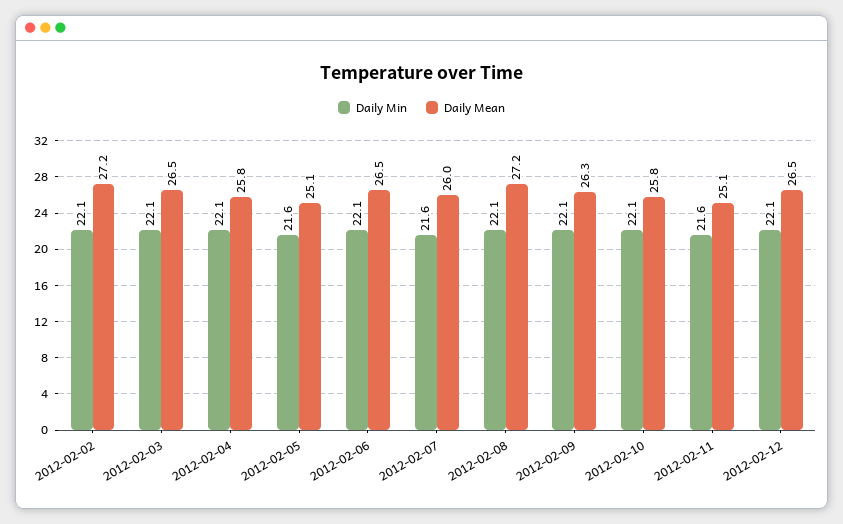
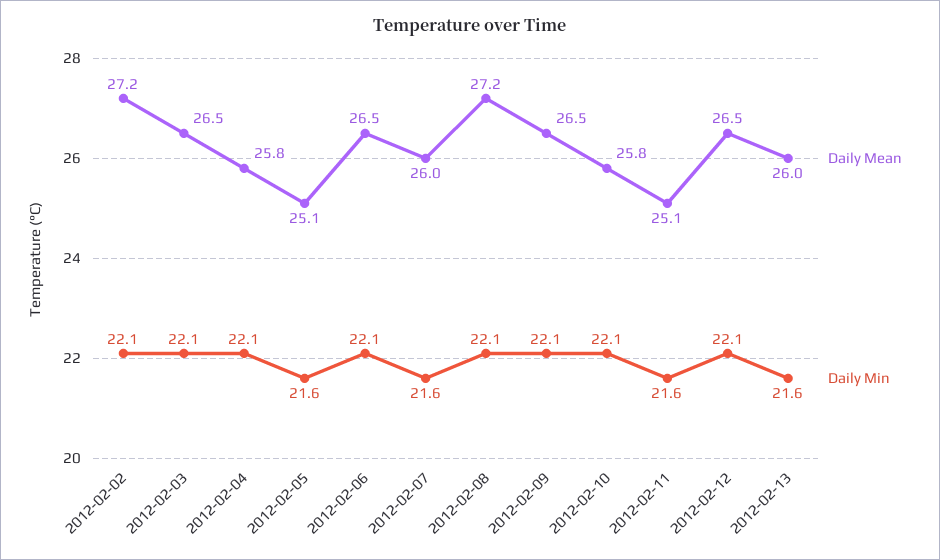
Daily Mean, 2012-02-09: 26.3 -> 26.5
Daily Mean, 2012-02-13: none -> 26
Daily Min, 2012-02-13: none -> 21.6

